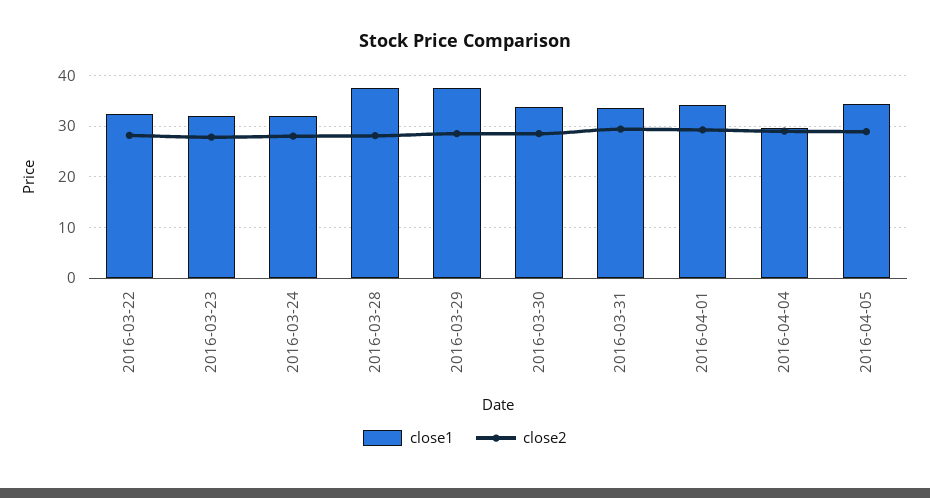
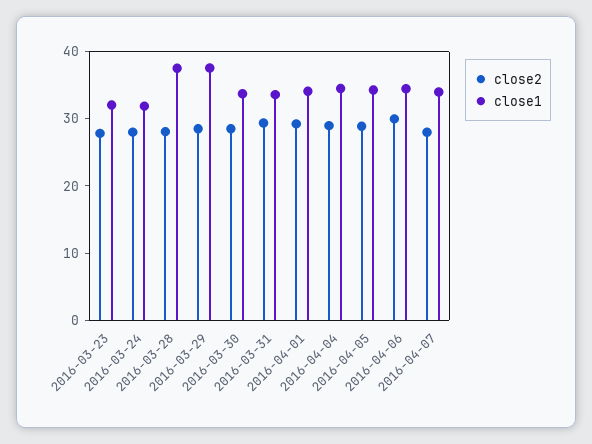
close1, 2016-03-22: 32 -> none
close2, 2016-03-22: 28 -> none
close1, 2016-04-04: 30 -> 34
close2, 2016-04-06: none -> 30
close1, 2016-04-06: none -> 34
close2, 2016-04-07: none -> 28
close1, 2016-04-07: none -> 34

